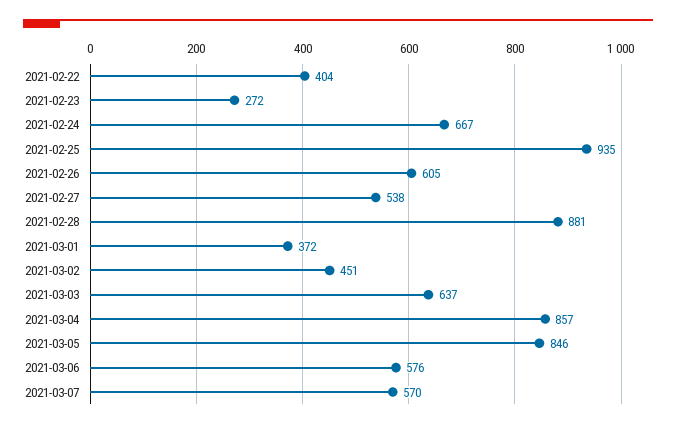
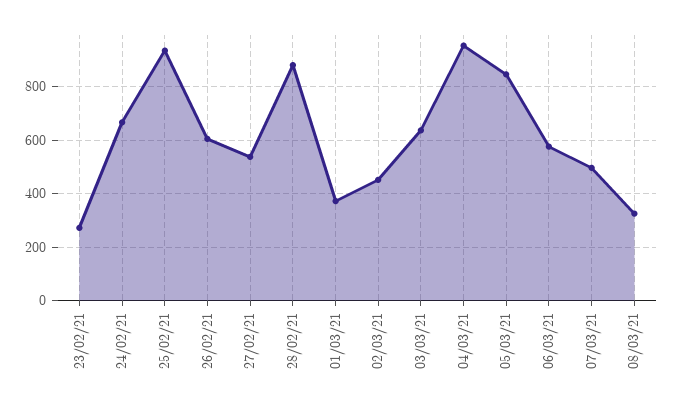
2021-02-22: 404 -> none
2021-03-04: 857 -> 950
2021-03-07: 570 -> 500
08/03/21: none -> 325

